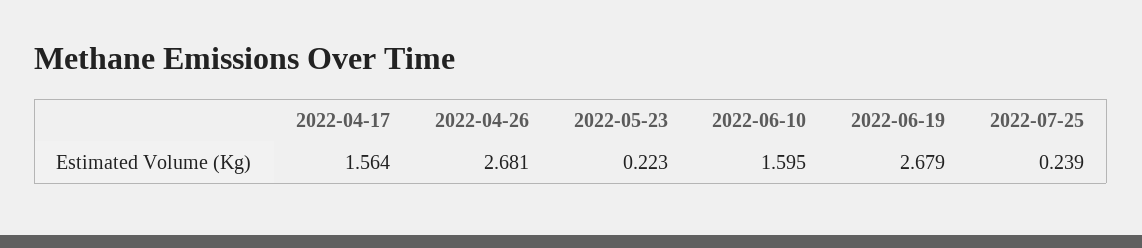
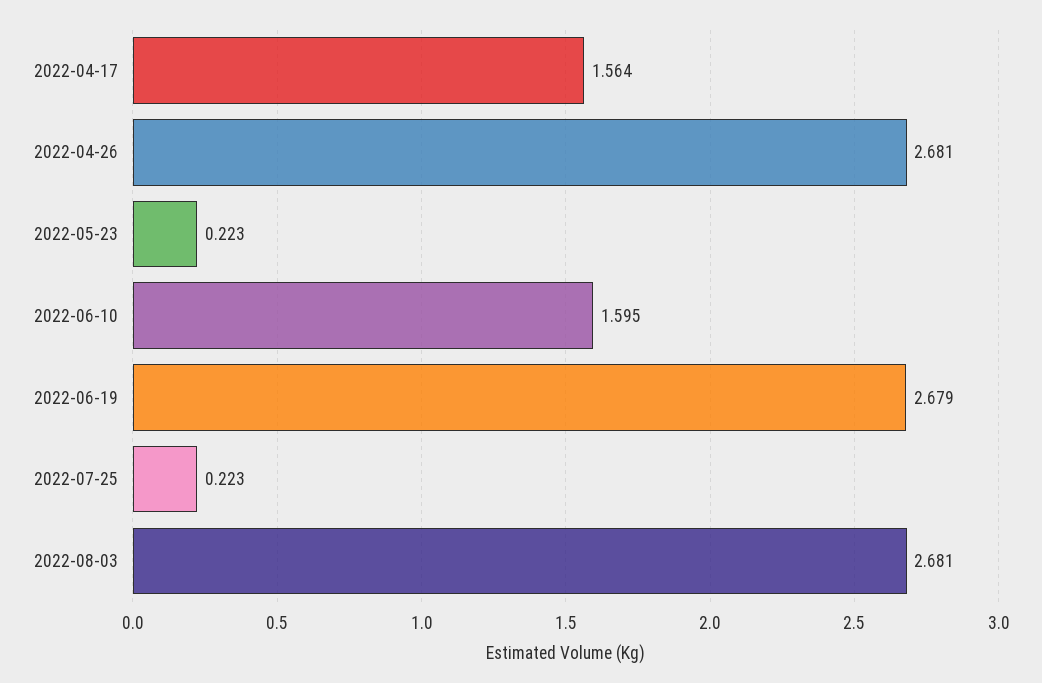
2022-07-25: 0.239 -> 0.223
2022-08-03: none -> 2.681

